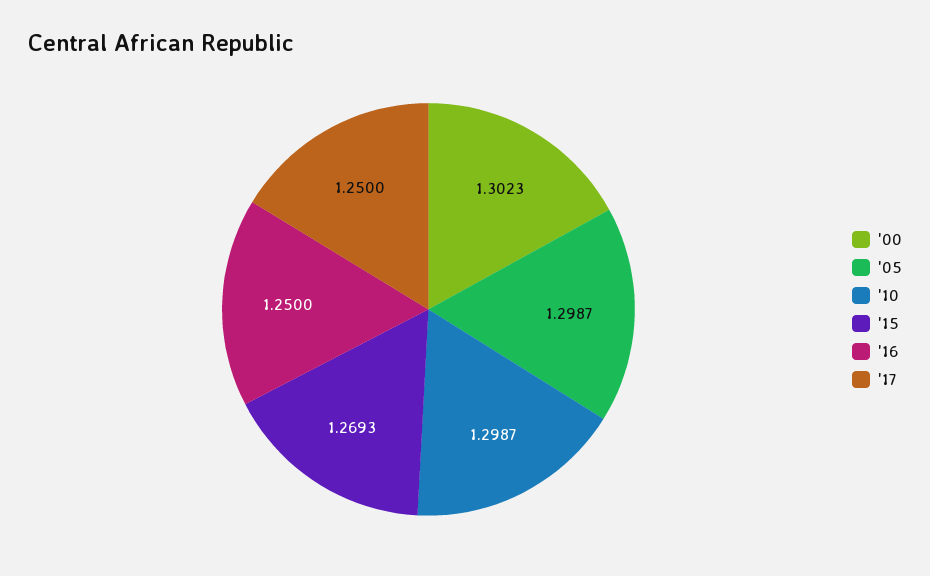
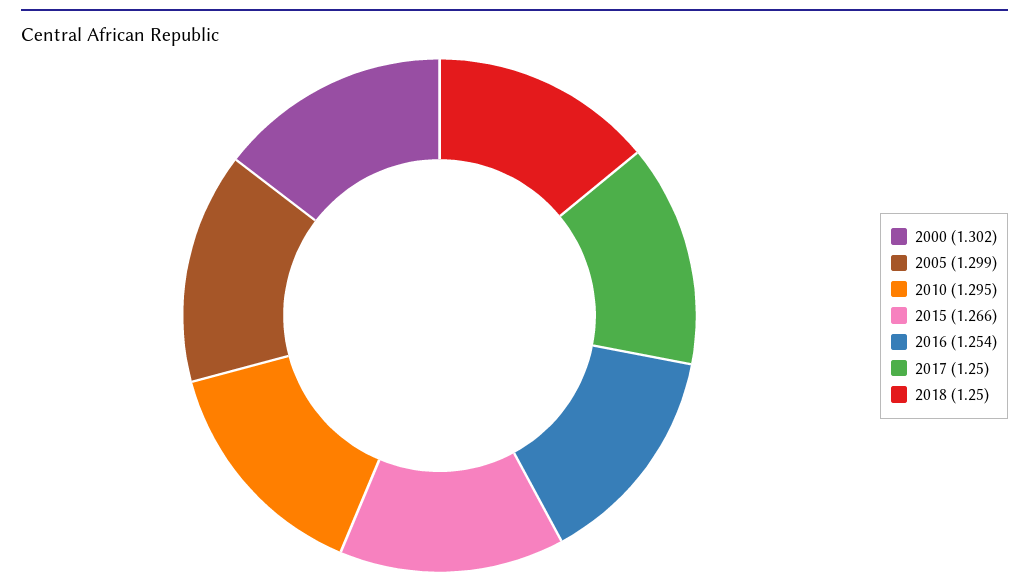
'10: 1.2987 -> 1.295
'15: 1.2693 -> 1.266
'16: 1.25 -> 1.254
2018: none -> 1.25

